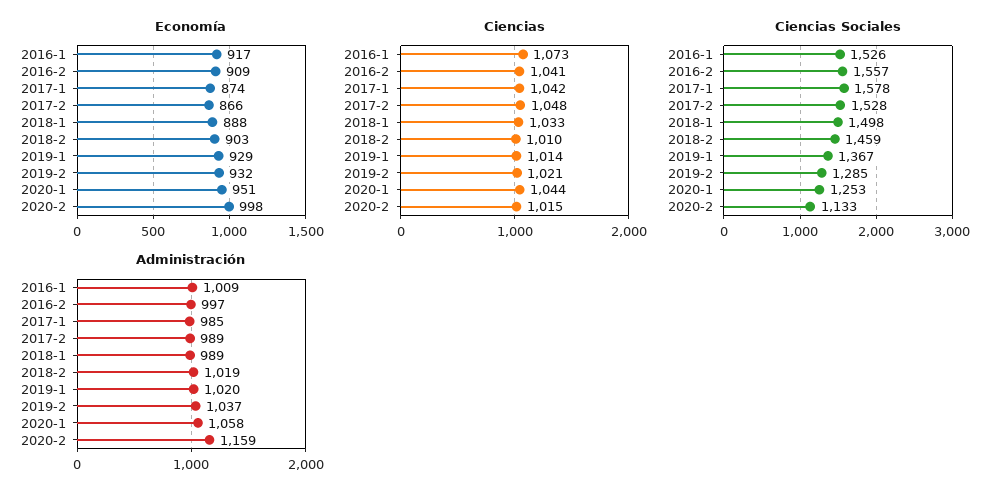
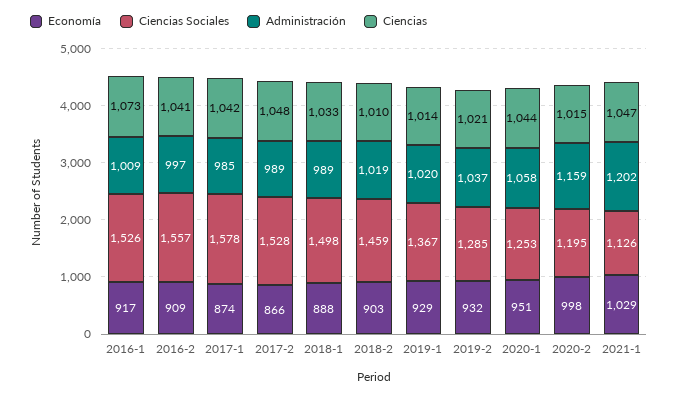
Ciencias Sociales, 2020-2: 1133 -> 1195
Economía, 2021-1: none -> 1029
Ciencias Sociales, 2021-1: none -> 1126
Administración, 2021-1: none -> 1202
Ciencias, 2021-1: none -> 1047

